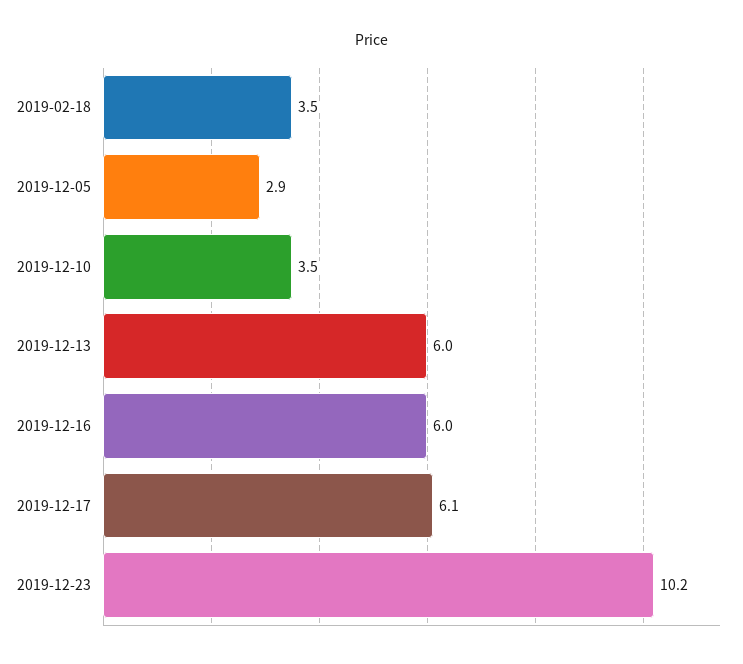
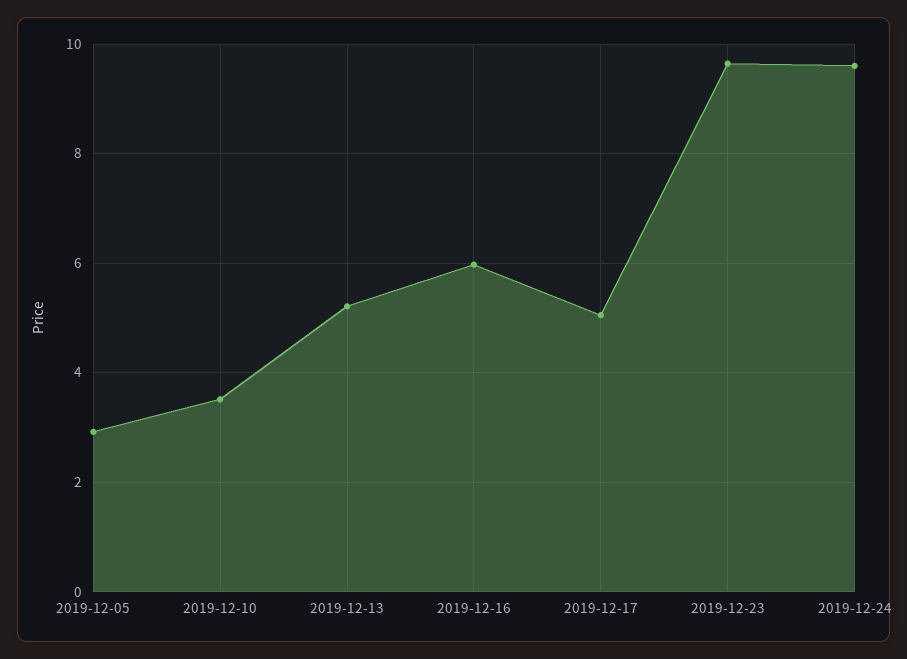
2019-02-18: 3.5 -> none
2019-12-13: 6 -> 5.2
2019-12-17: 6.1 -> 5
2019-12-23: 10.2 -> 9.6
2019-12-24: none -> 9.6

